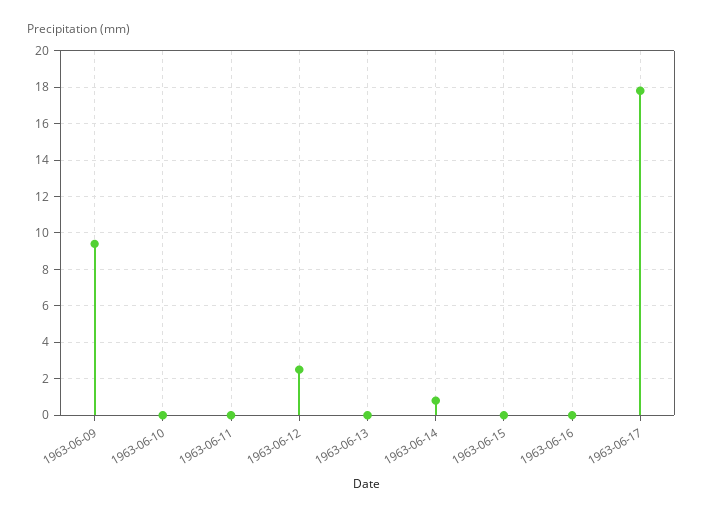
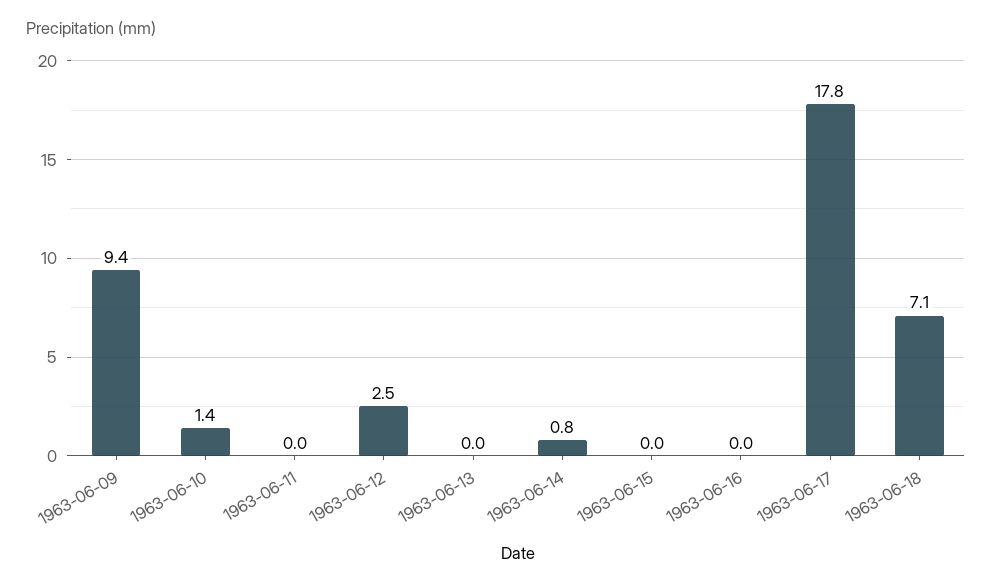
1963-06-10: 0 -> 1.4
1963-06-18: none -> 7.1

